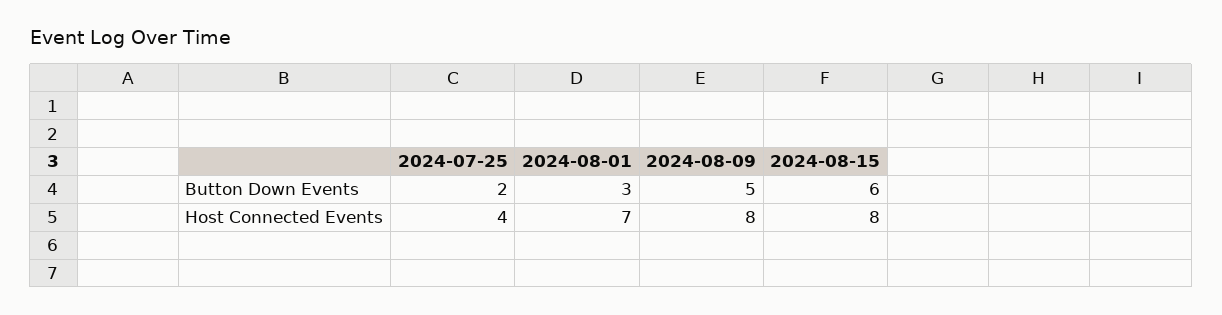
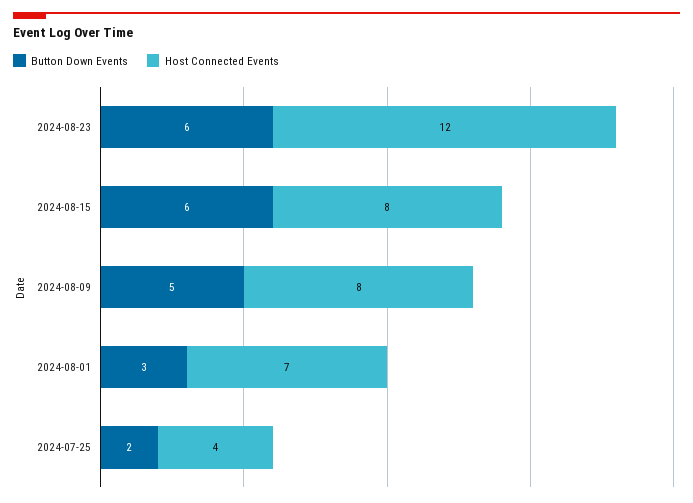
Button Down Events, 2024-08-23: none -> 6
Host Connected Events, 2024-08-23: none -> 12

